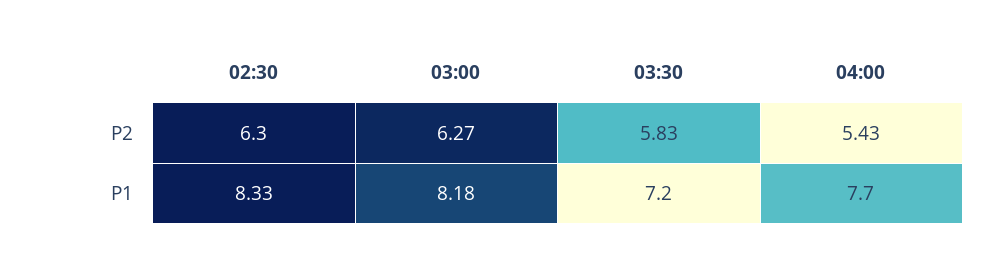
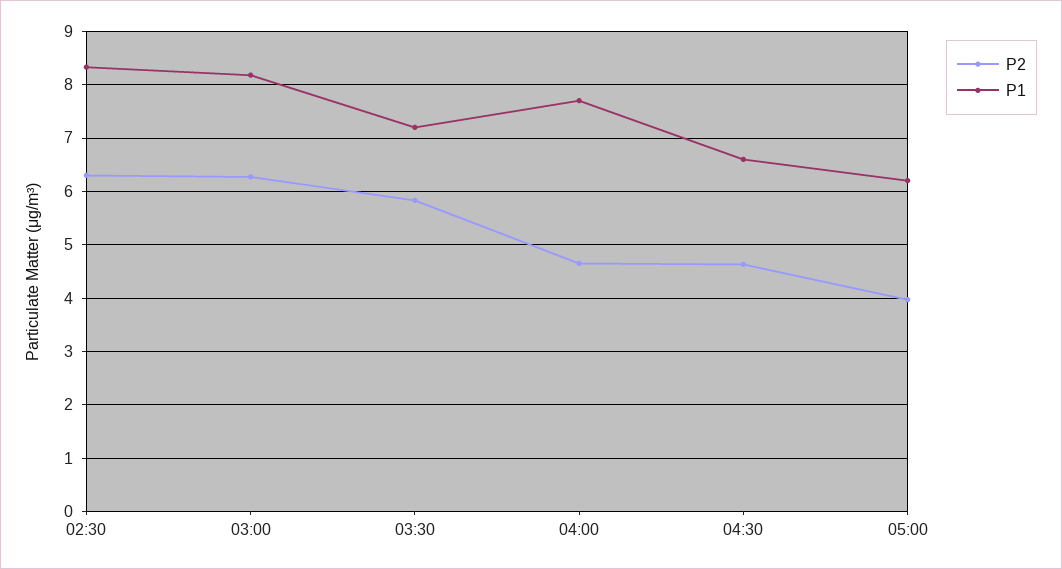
P2, 04:00: 5.43 -> 4.6
P2, 04:30: none -> 4.6
P1, 04:30: none -> 6.6
P2, 05:00: none -> 4
P1, 05:00: none -> 6.2

